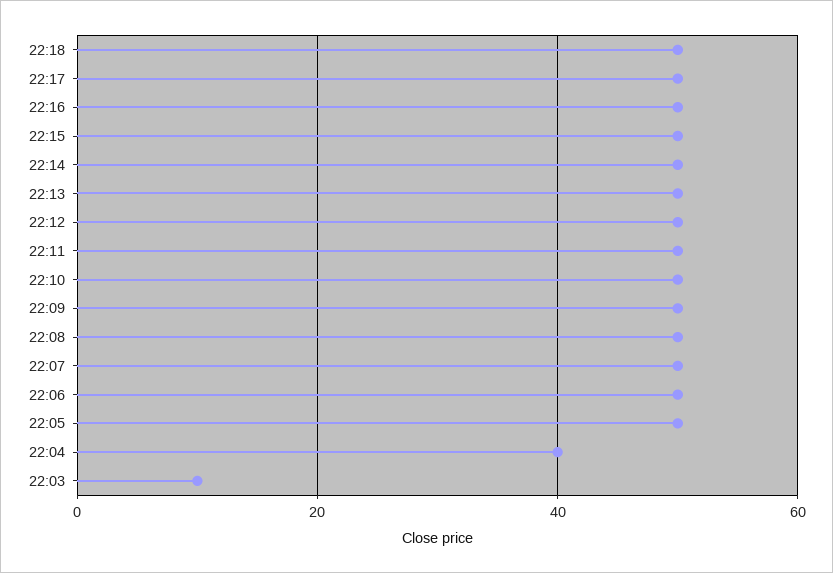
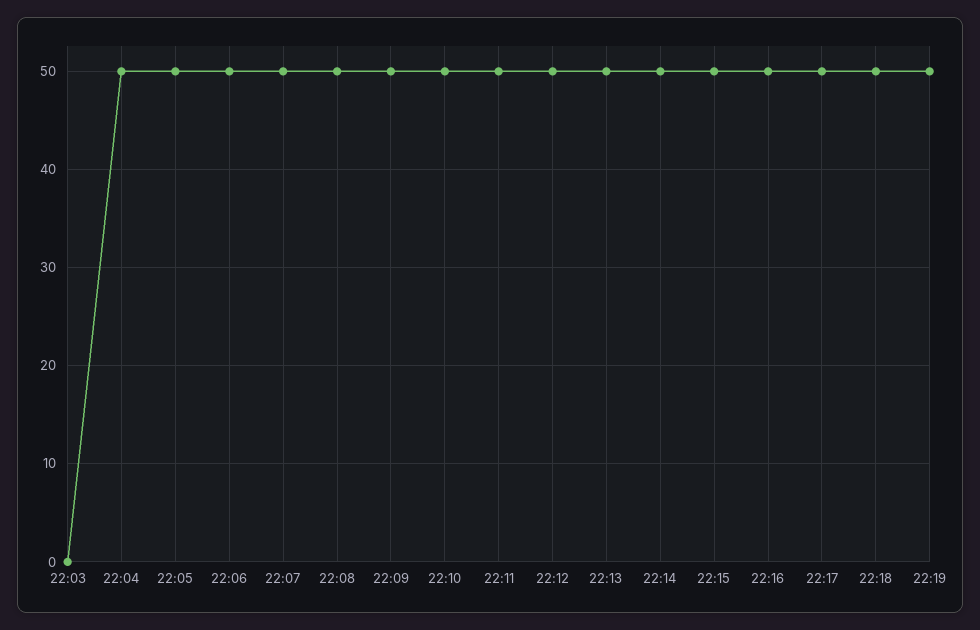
22:04: 40 -> 50
22:03: 10 -> 0
22:19: none -> 50

